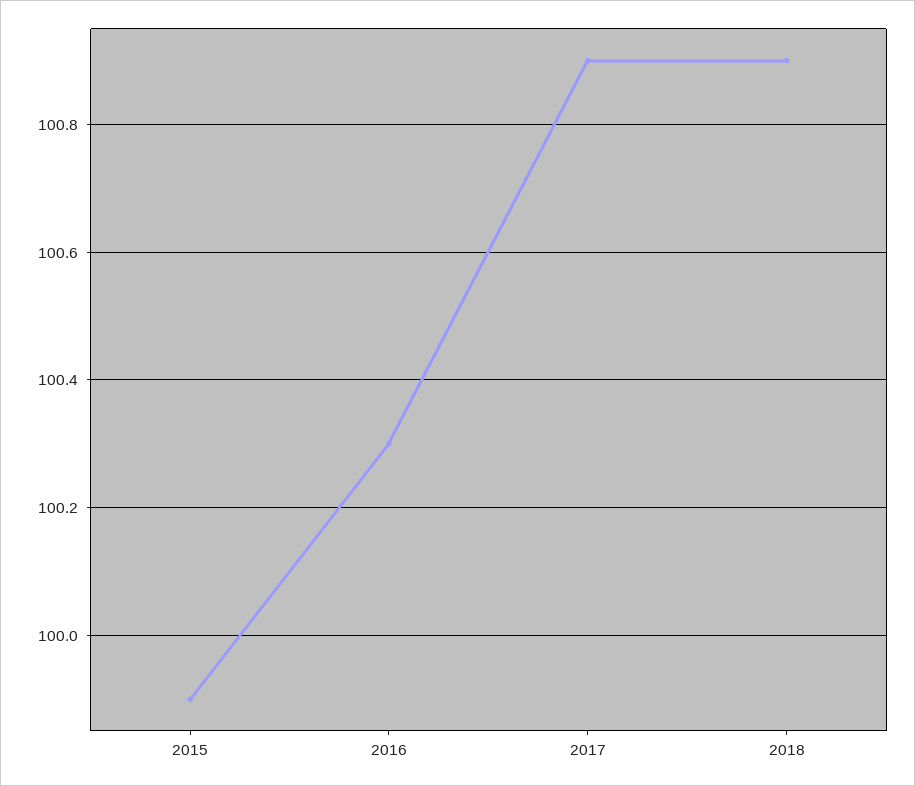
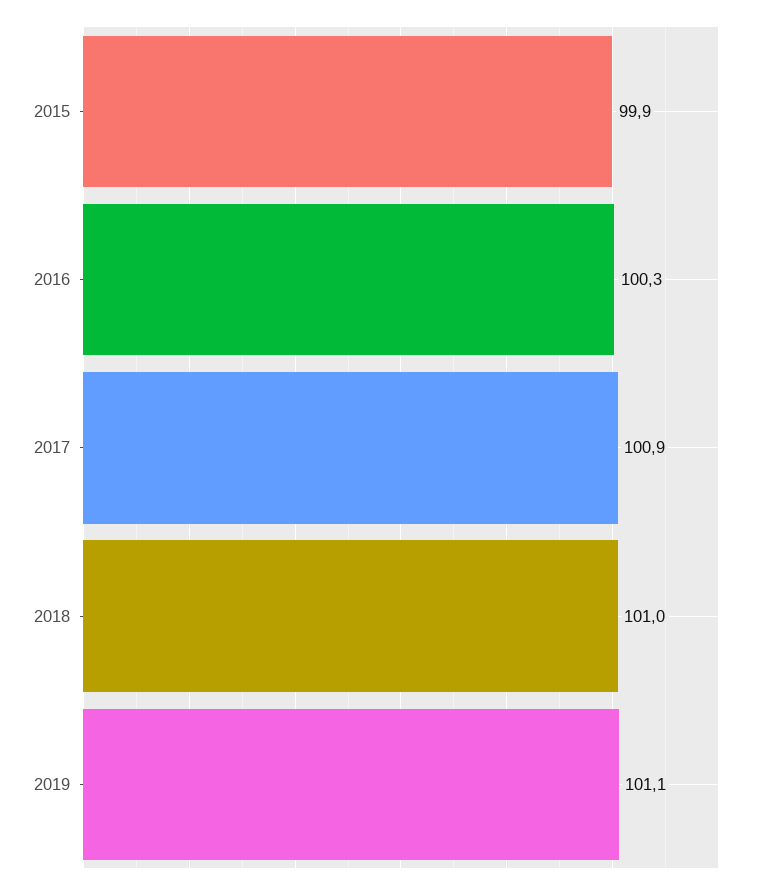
2018: 100.9 -> 101
2019: none -> 101.1

